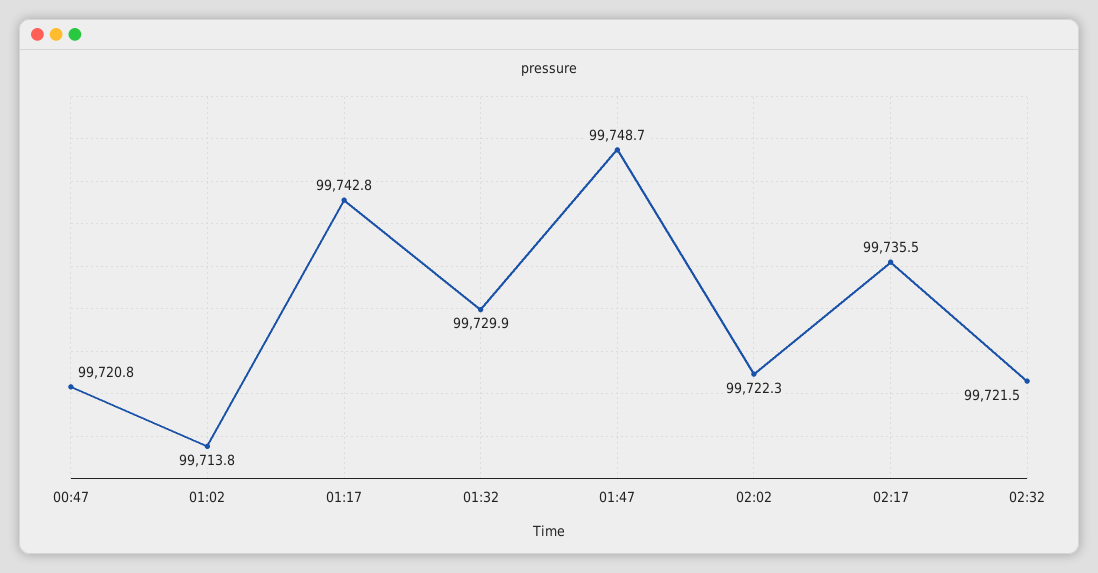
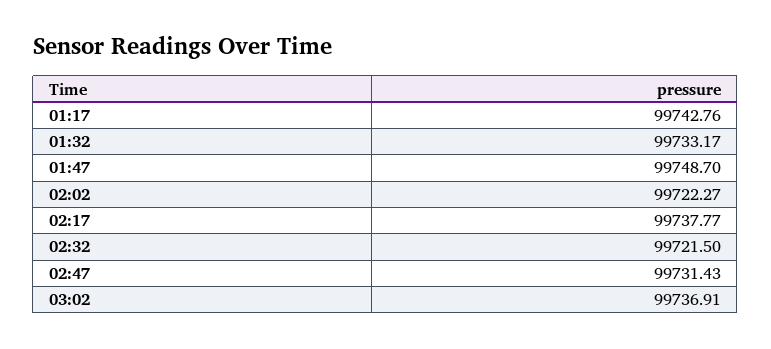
00:47: 99720.8 -> none
01:02: 99713.8 -> none
01:32: 99729.9 -> 99733.17
02:17: 99735.5 -> 99737.77
02:47: none -> 99731.43
03:02: none -> 99736.91

